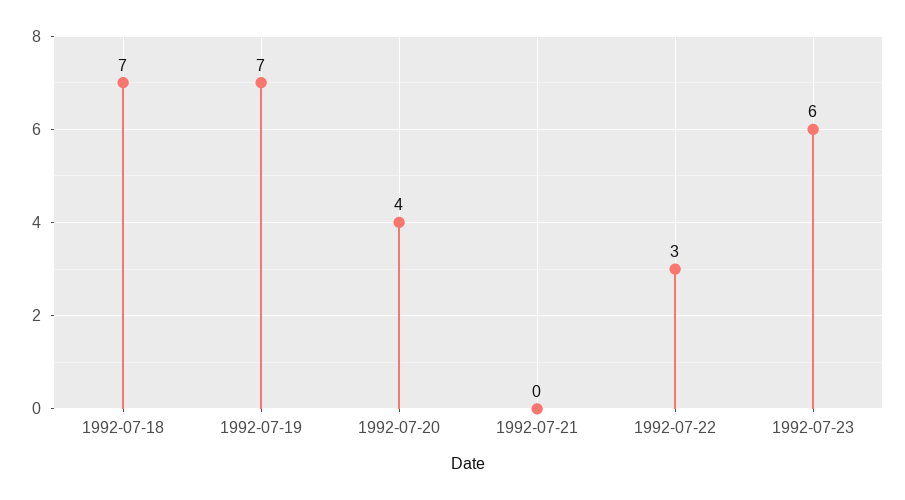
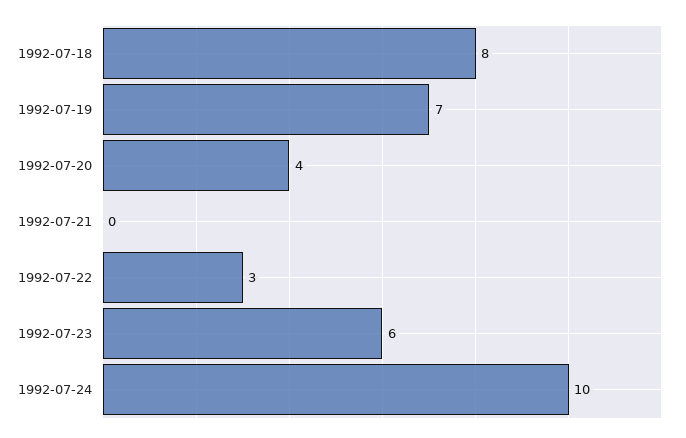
1992-07-18: 7 -> 8
1992-07-24: none -> 10

